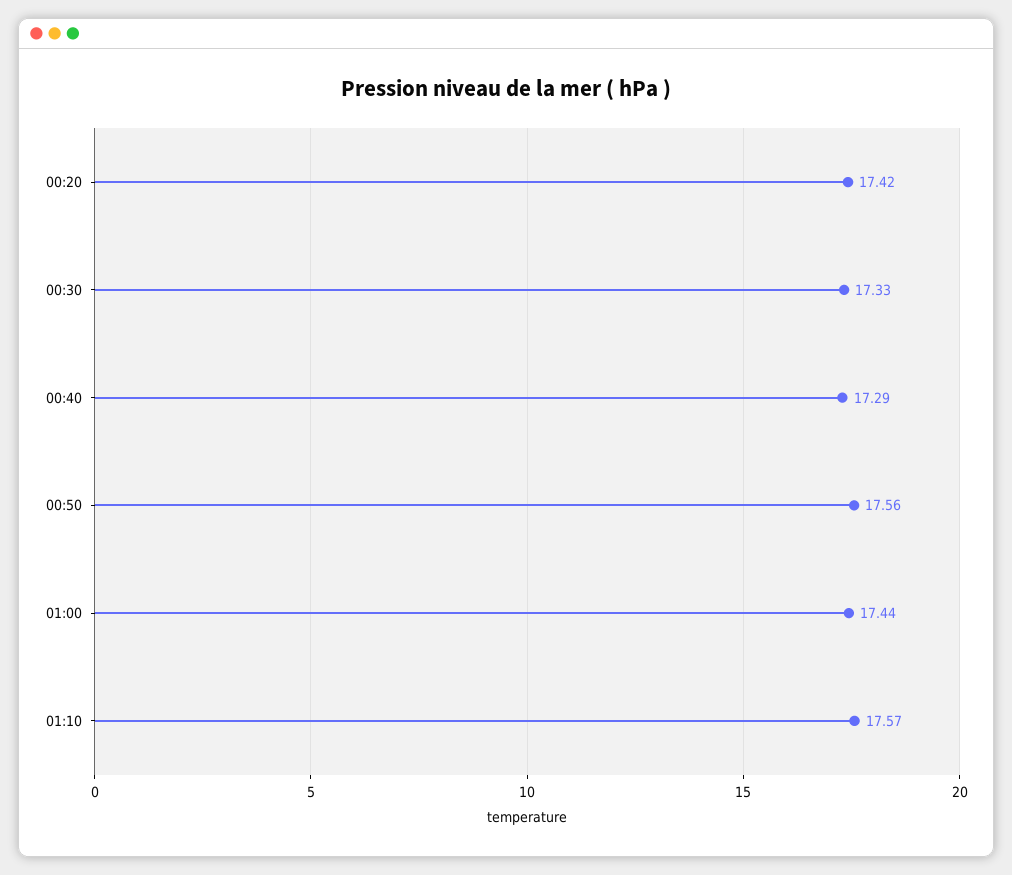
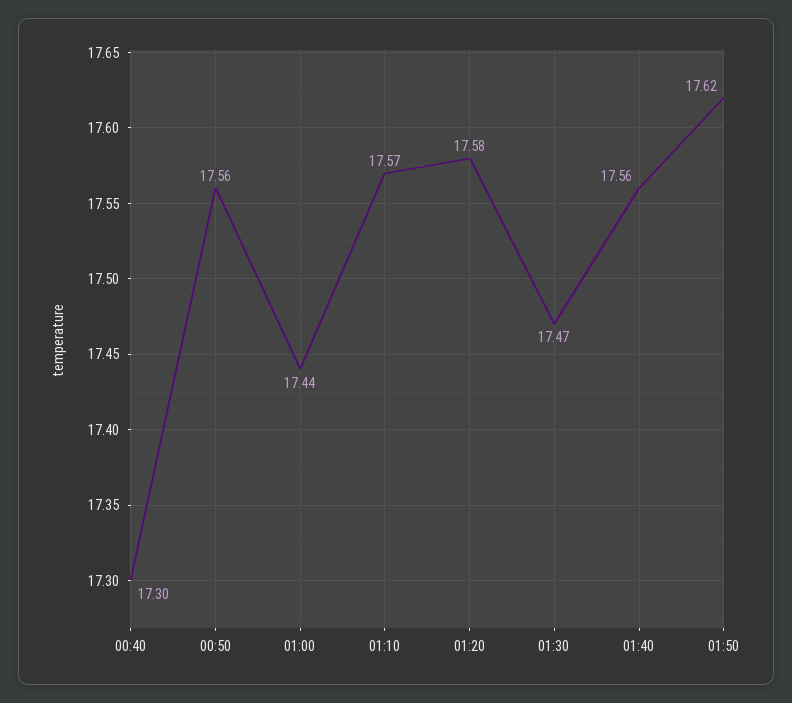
00:20: 17.42 -> none
00:30: 17.33 -> none
00:40: 17.29 -> 17.3
01:20: none -> 17.58
01:30: none -> 17.47
01:40: none -> 17.56
01:50: none -> 17.62

